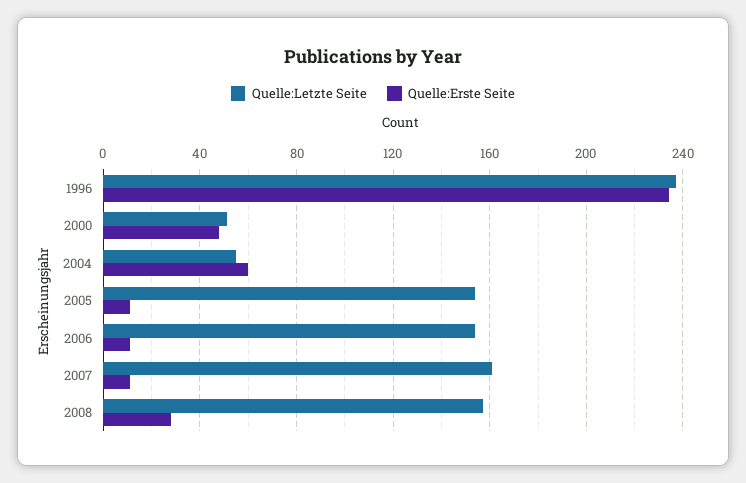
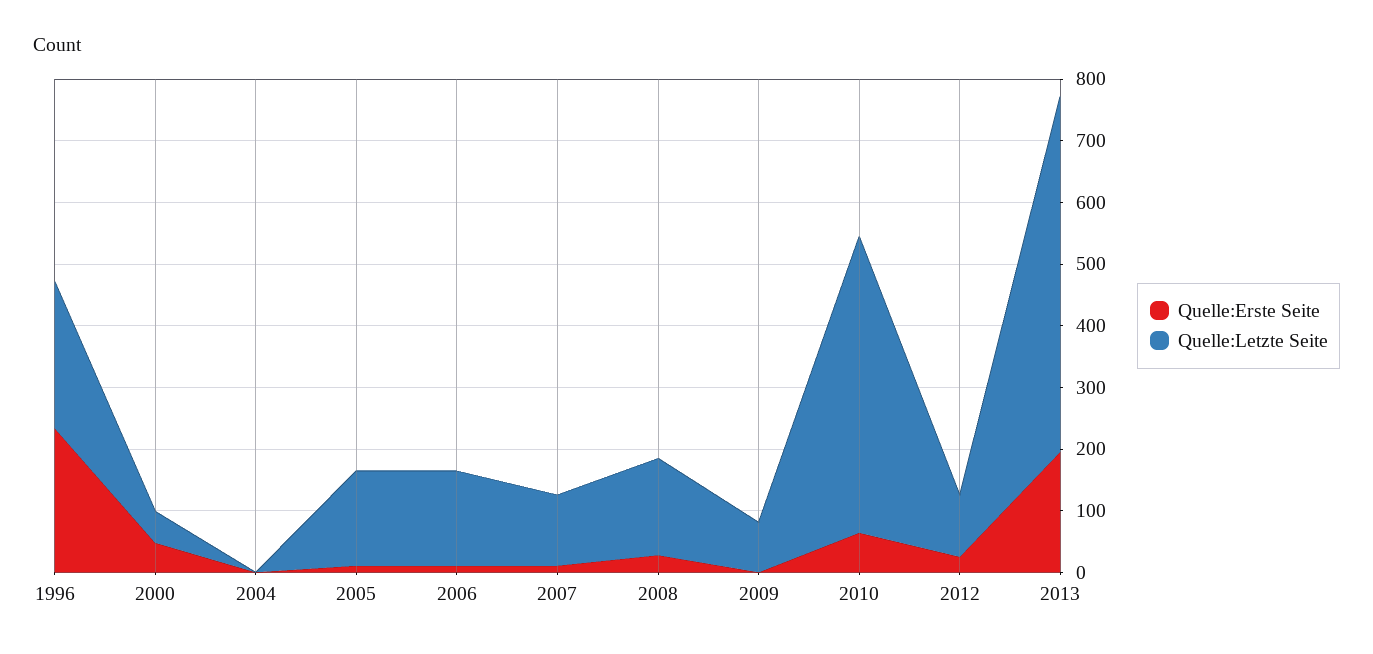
Quelle:Letzte Seite, 2004: 55 -> 0
Quelle:Erste Seite, 2004: 60 -> 0
Quelle:Letzte Seite, 2007: 160 -> 120
Quelle:Erste Seite, 2009: none -> 0
Quelle:Letzte Seite, 2009: none -> 80
Quelle:Erste Seite, 2010: none -> 60
Quelle:Letzte Seite, 2010: none -> 480
Quelle:Erste Seite, 2012: none -> 20
Quelle:Letzte Seite, 2012: none -> 100
Quelle:Erste Seite, 2013: none -> 200
Quelle:Letzte Seite, 2013: none -> 580

